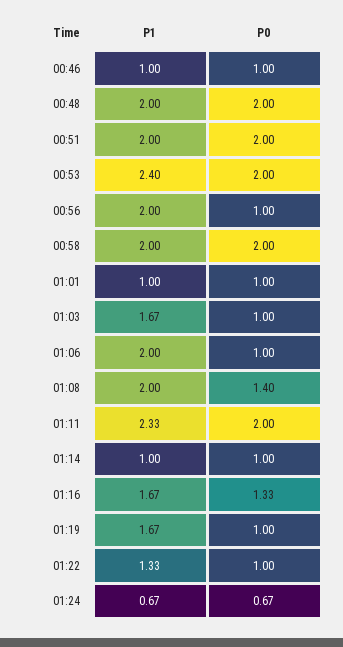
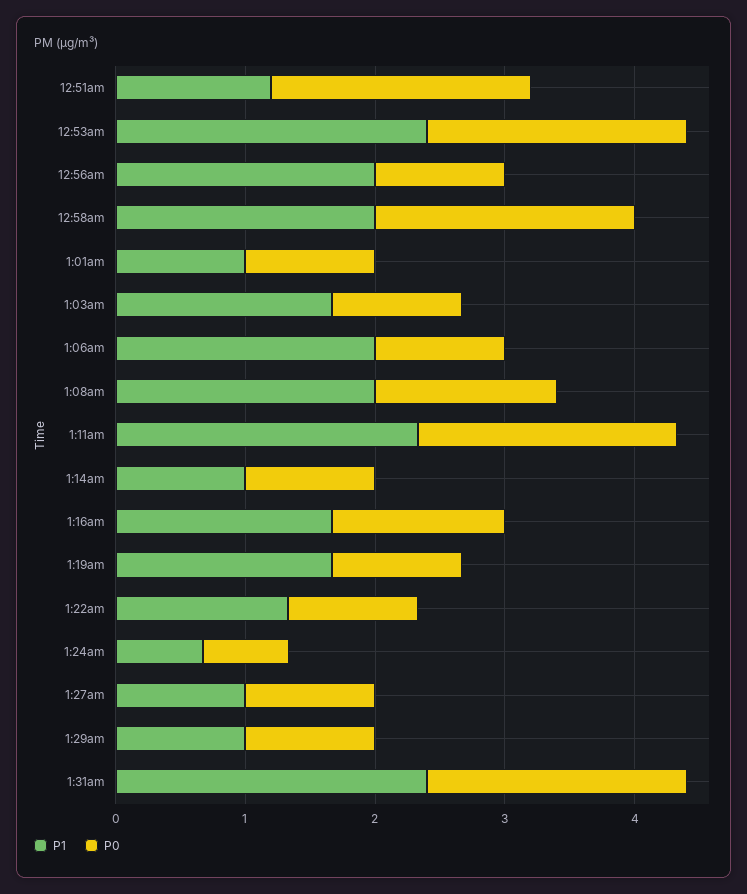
P1, 00:46: 1 -> none
P0, 00:46: 1 -> none
P1, 00:48: 2 -> none
P0, 00:48: 2 -> none
P1, 00:51: 2 -> 1.2
P1, 1:27am: none -> 1
P0, 1:27am: none -> 1
P1, 1:29am: none -> 1
P0, 1:29am: none -> 1
P1, 1:31am: none -> 2.4
P0, 1:31am: none -> 2

